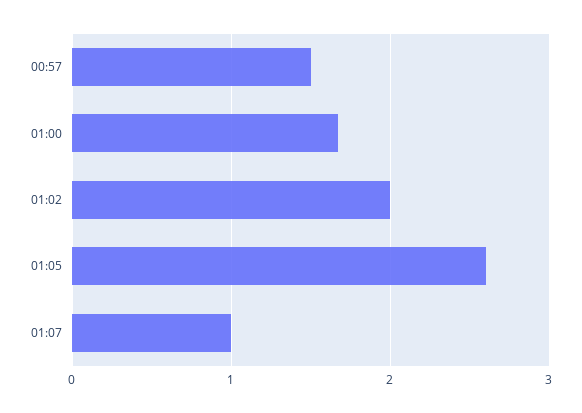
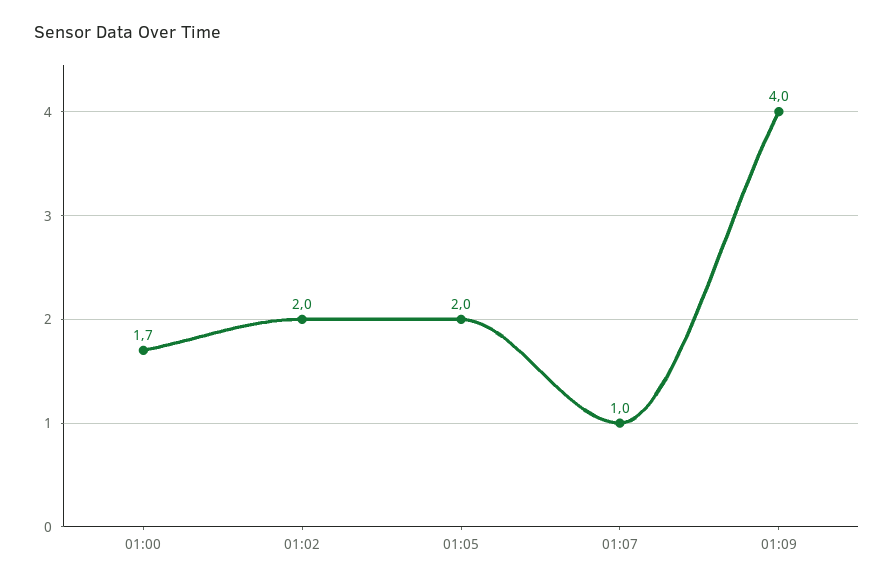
00:57: 1.5 -> none
01:05: 2.6 -> 2
01:09: none -> 4

